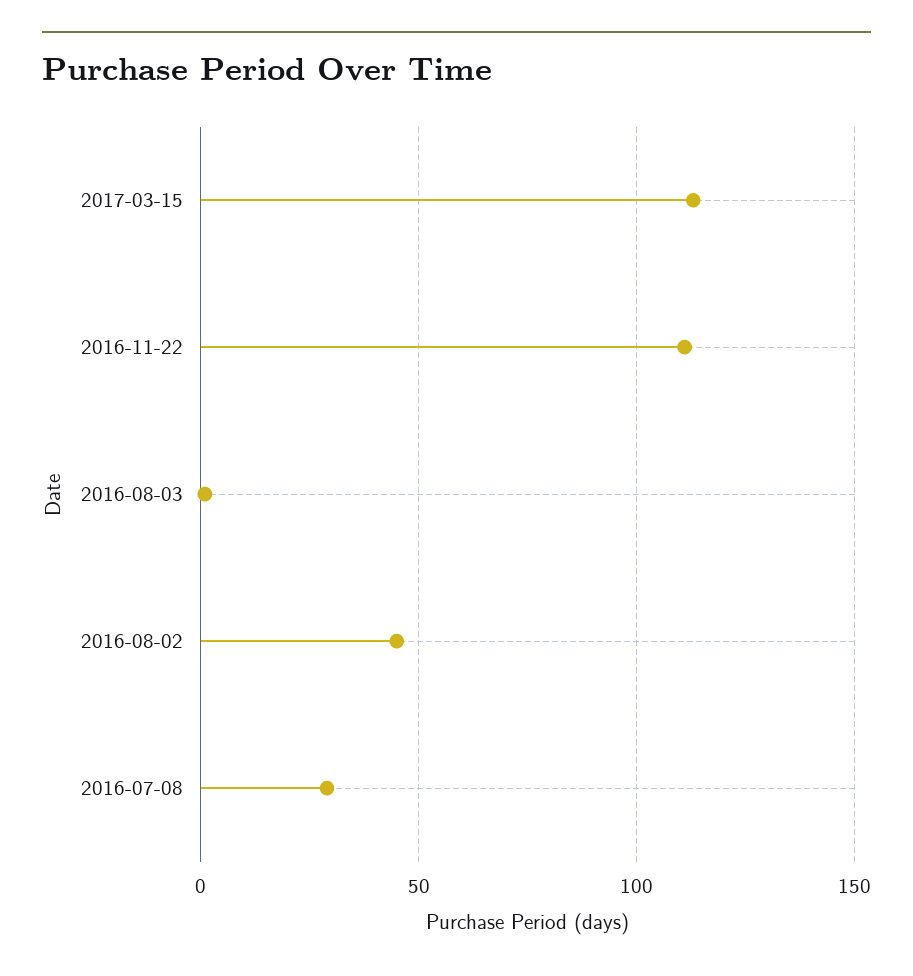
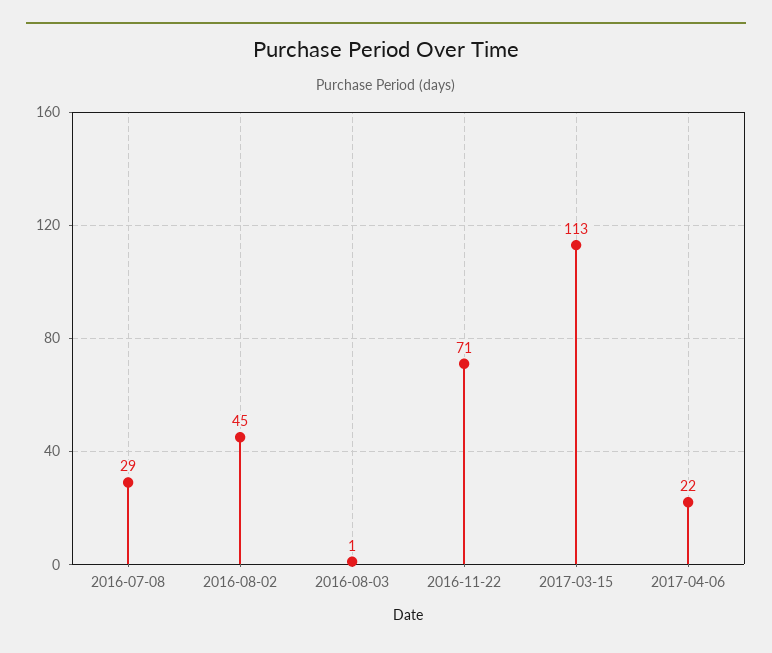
2016-11-22: 110 -> 71
2017-04-06: none -> 22

